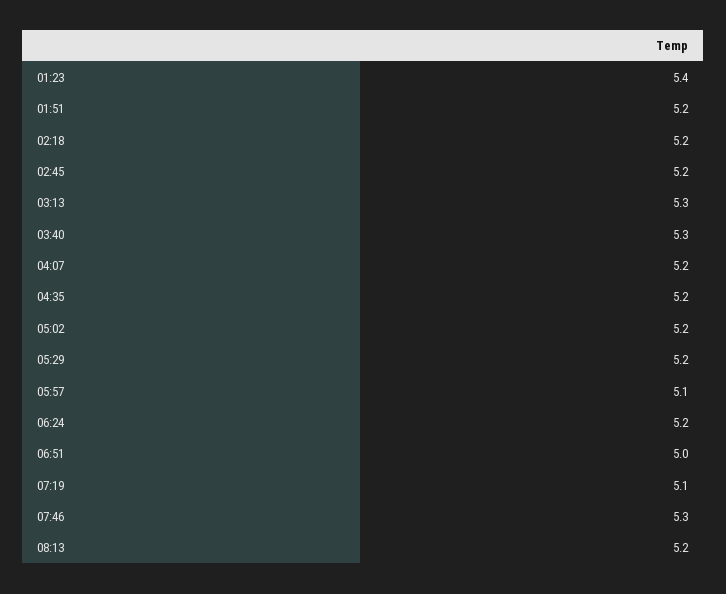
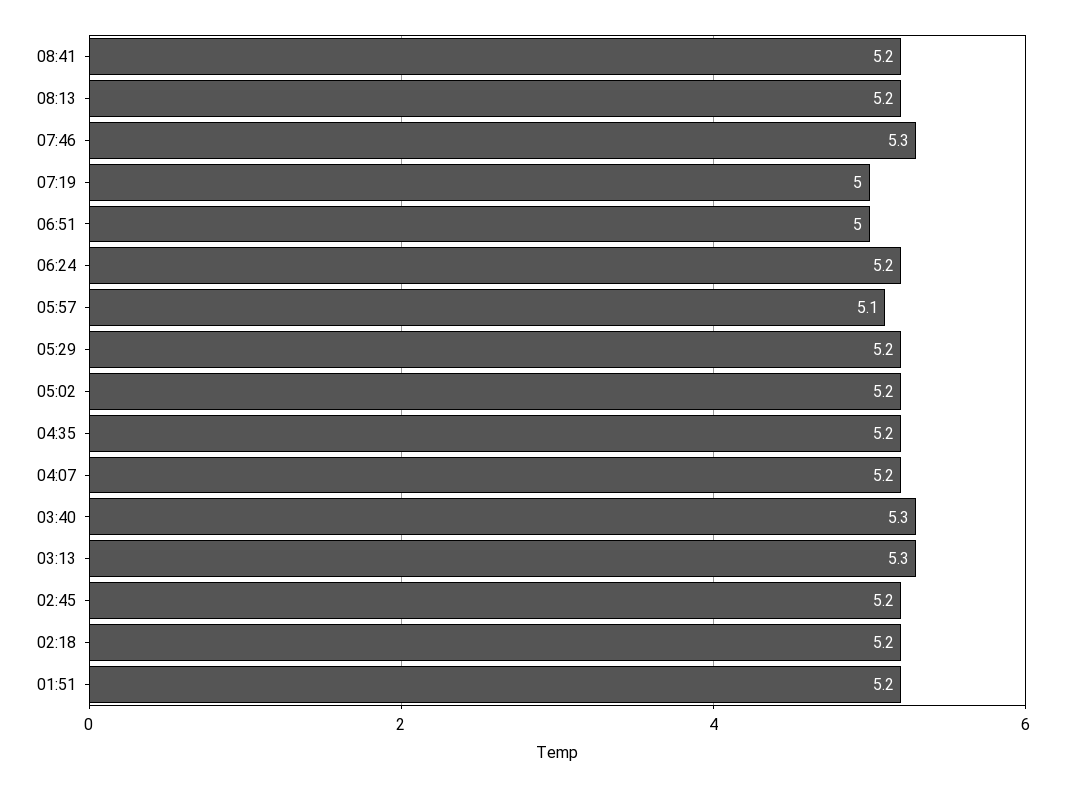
01:23: 5.4 -> none
07:19: 5.1 -> 5
08:41: none -> 5.2

